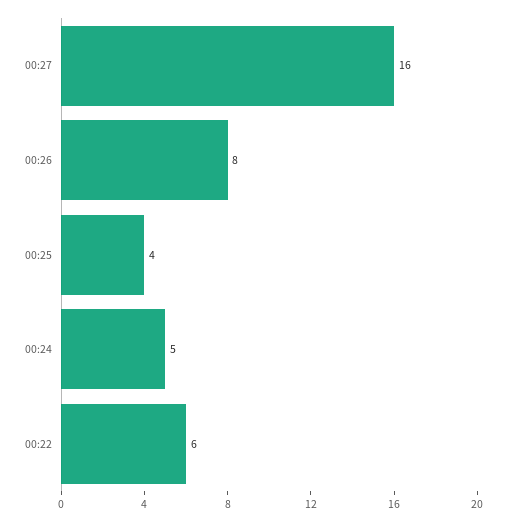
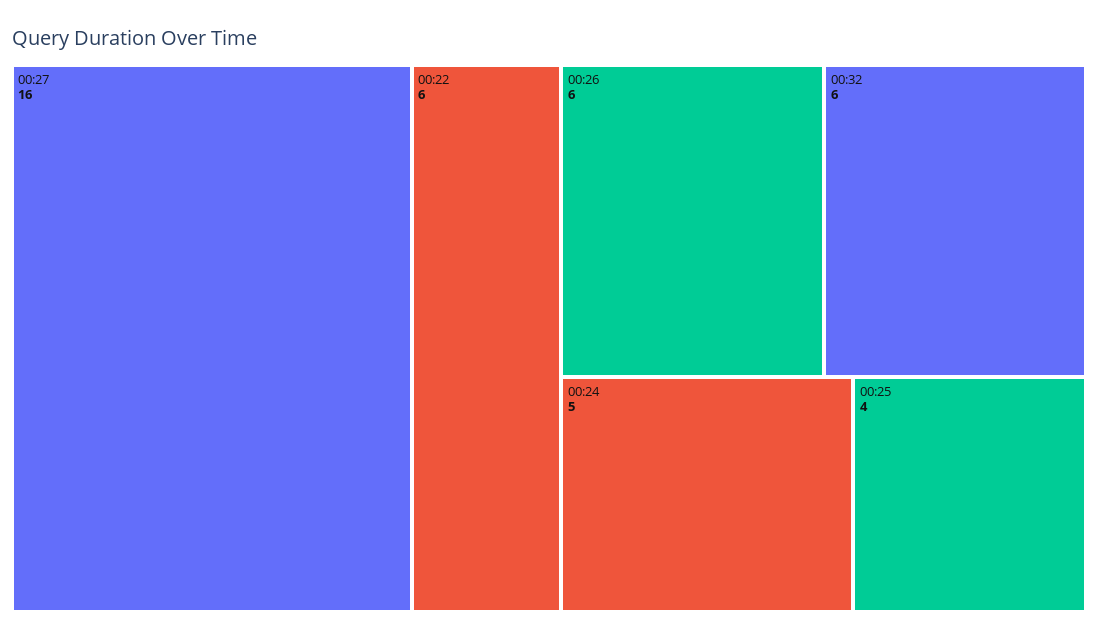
00:26: 8 -> 6
00:32: none -> 6

